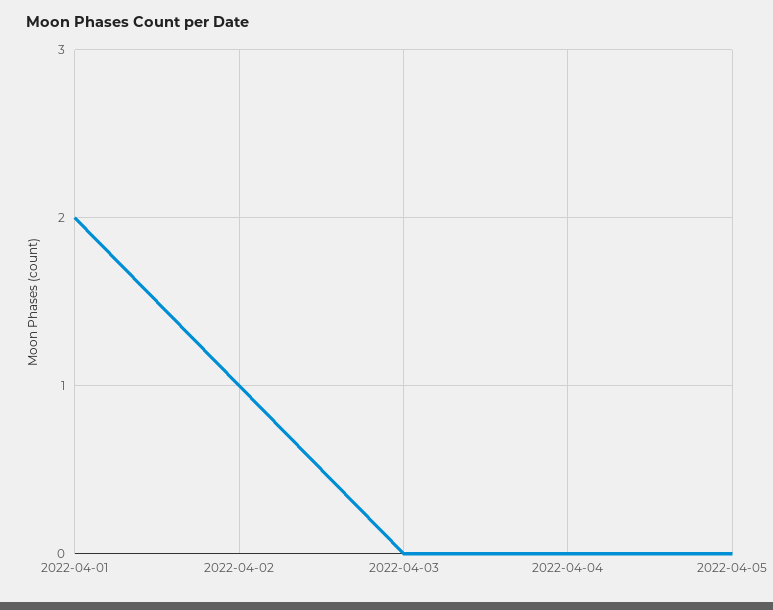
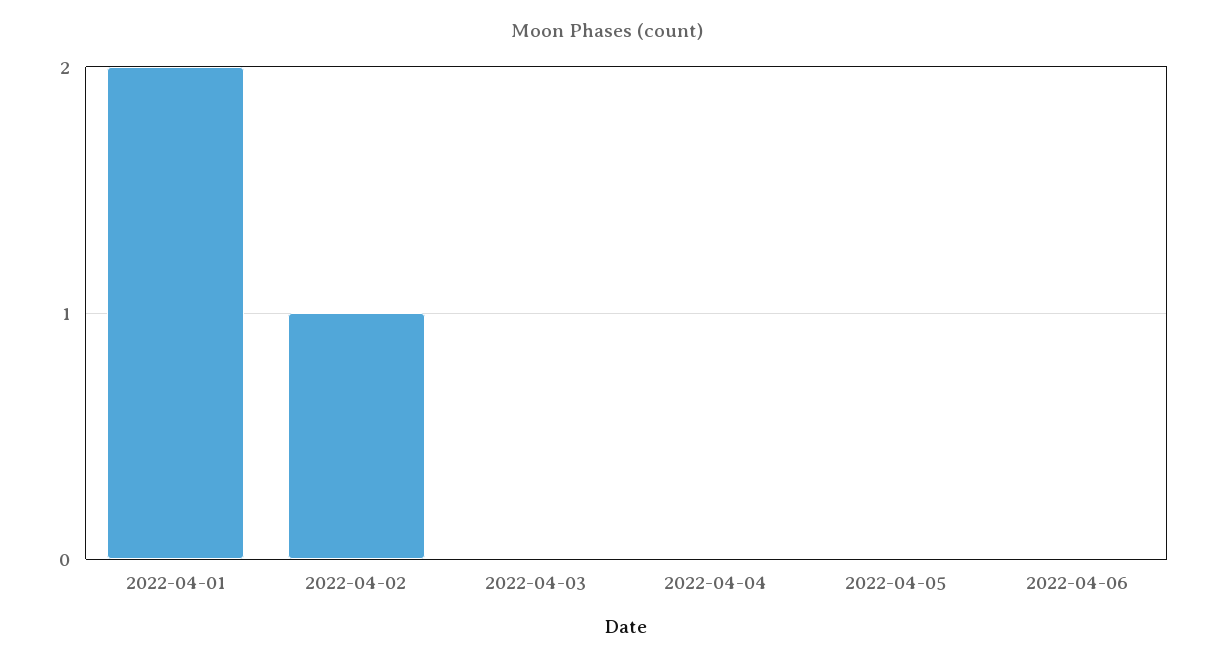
2022-04-06: none -> 0

